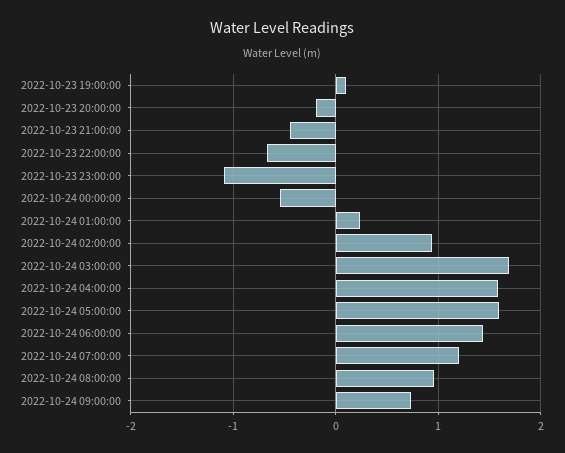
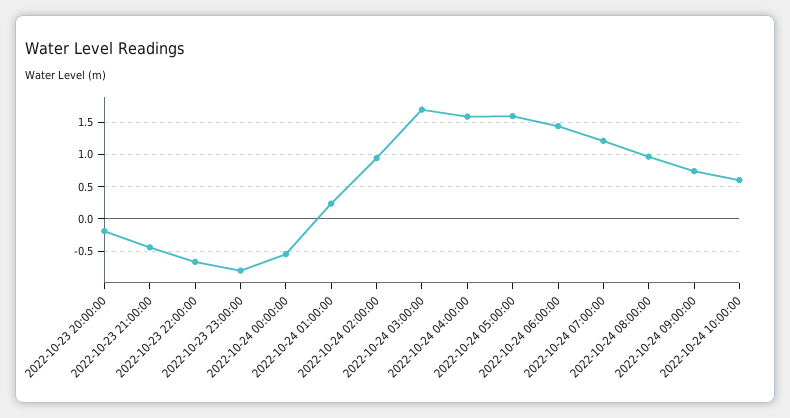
2022-10-23 19:00:00: 0.1 -> none
2022-10-23 23:00:00: -1.1 -> -0.8
2022-10-24 10:00:00: none -> 0.6

